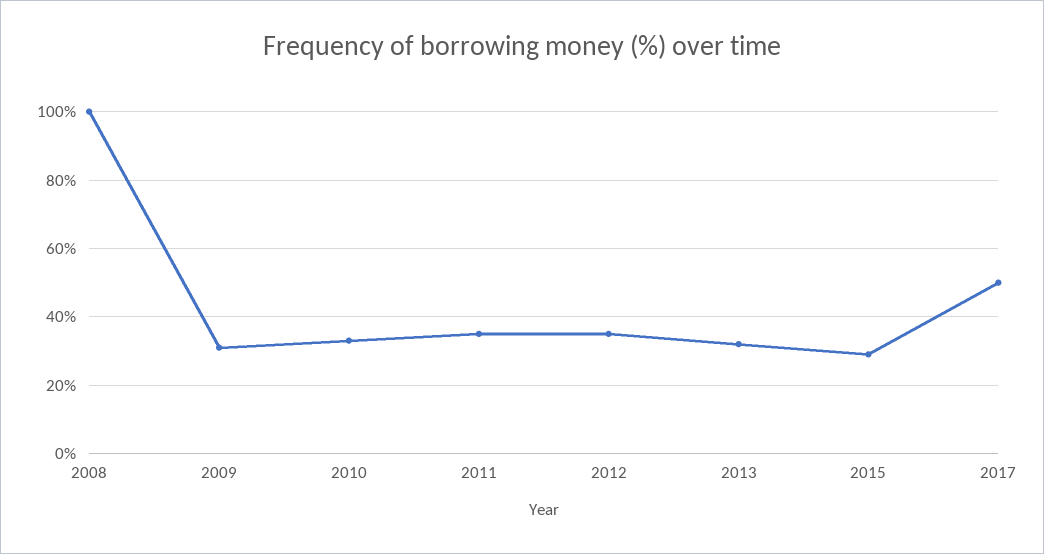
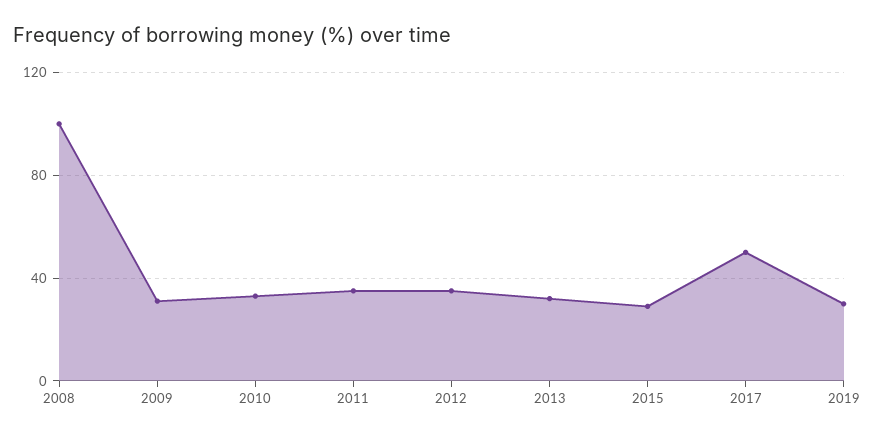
2019: none -> 30

